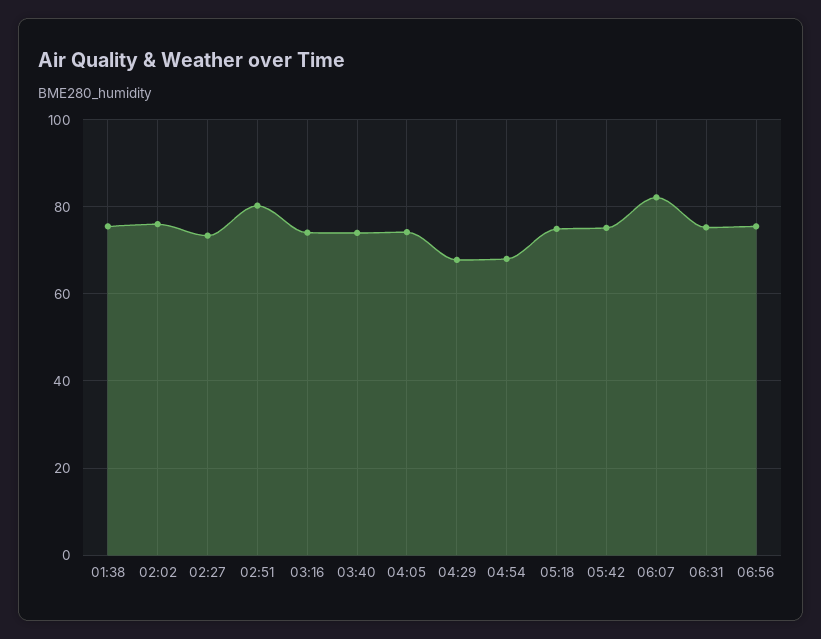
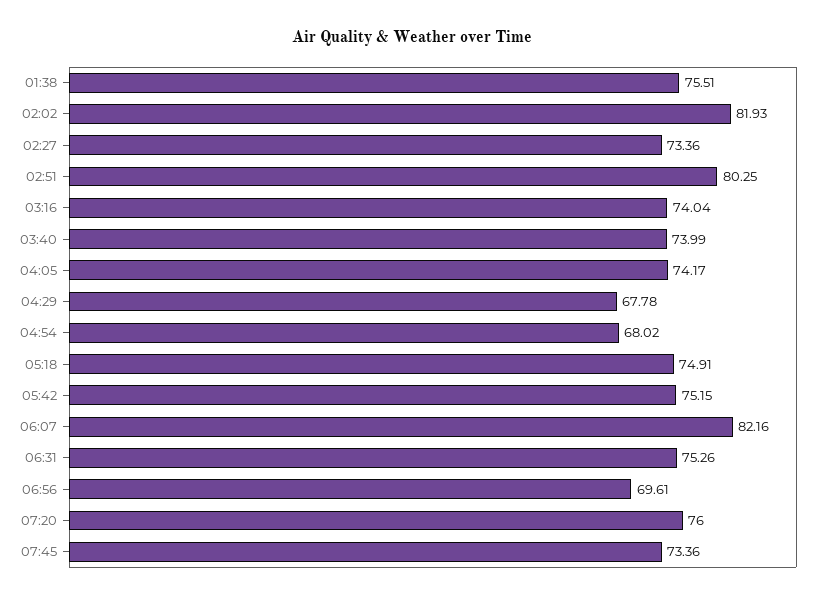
02:02: 76 -> 81.93
06:56: 76 -> 69.61
07:20: none -> 76
07:45: none -> 73.36

